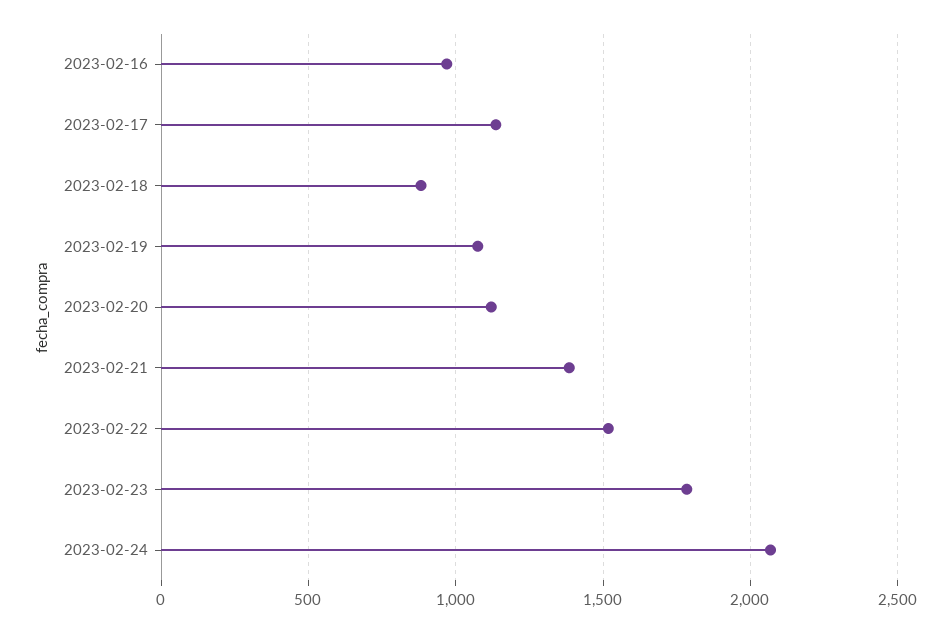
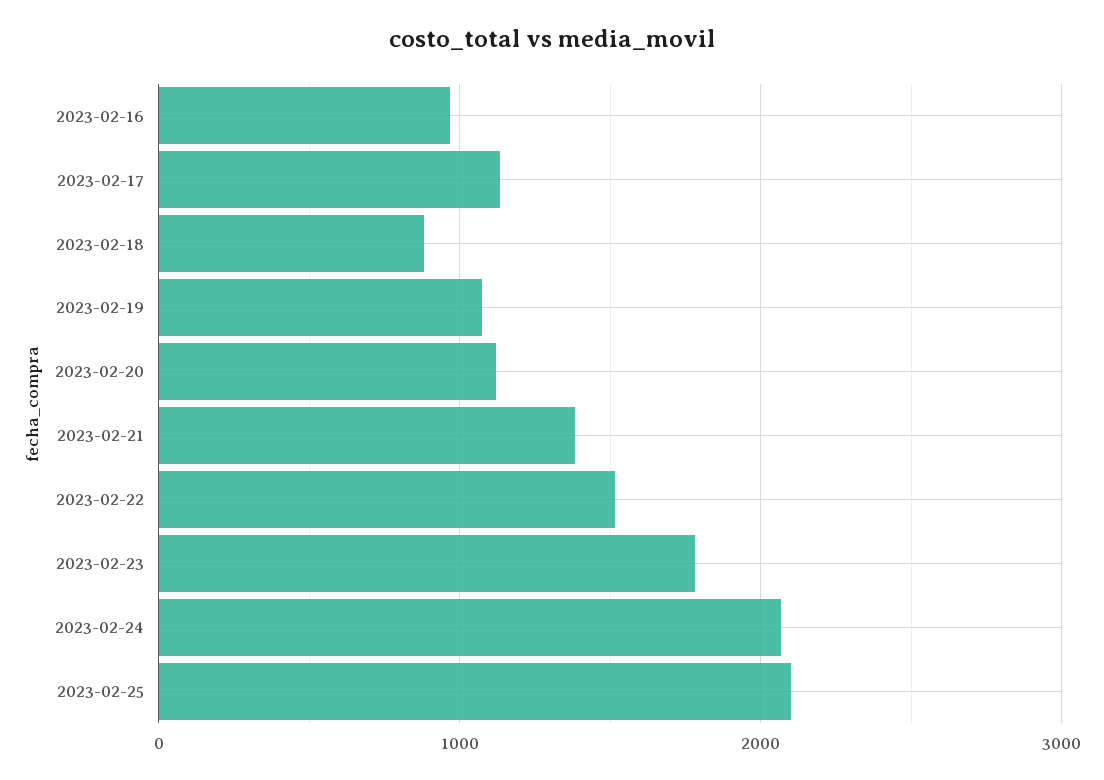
2023-02-25: none -> 2100

